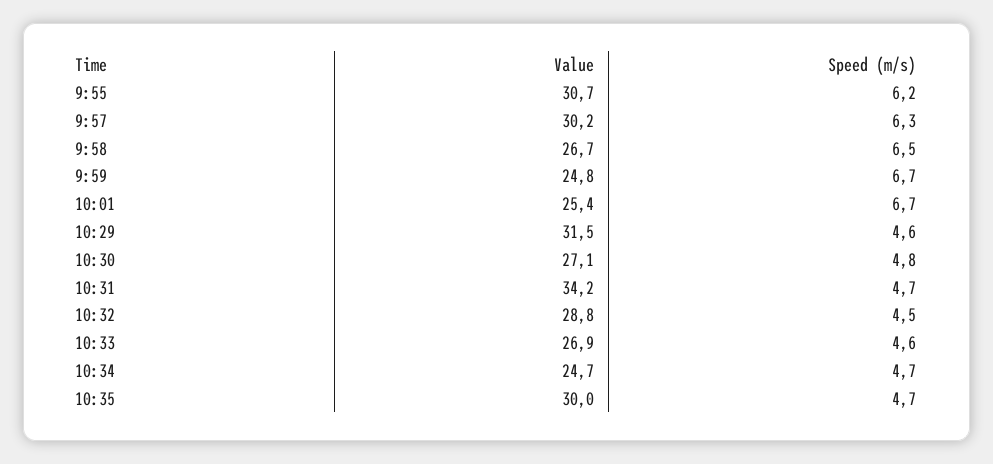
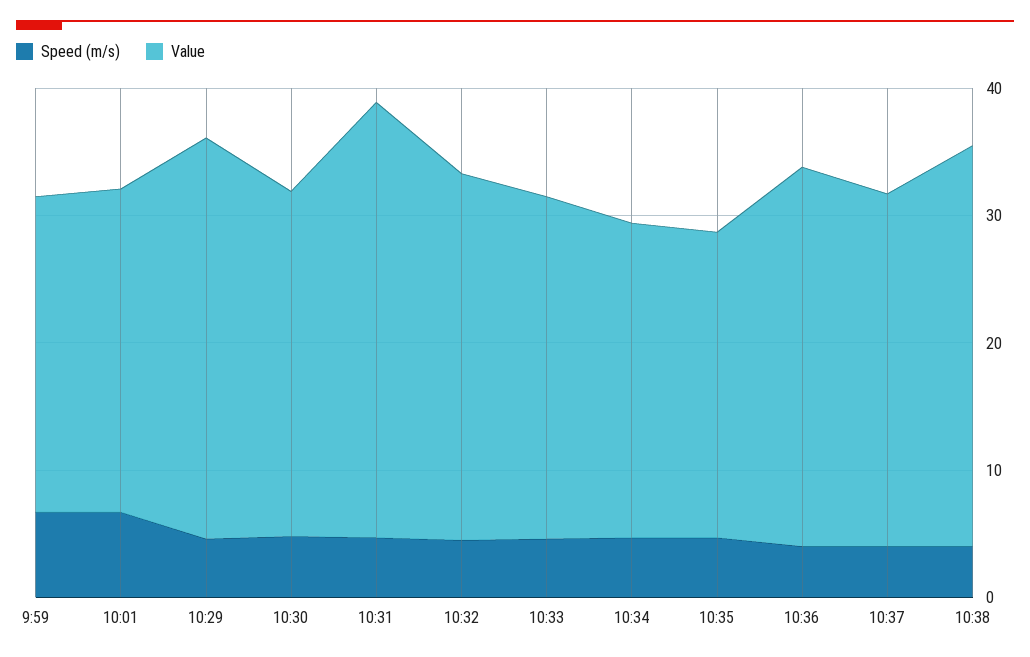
Value, 9:55: 30.7 -> none
Speed (m/s), 9:55: 6.2 -> none
Value, 9:57: 30.2 -> none
Speed (m/s), 9:57: 6.3 -> none
Value, 9:58: 26.7 -> none
Speed (m/s), 9:58: 6.5 -> none
Value, 10:35: 30 -> 24
Speed (m/s), 10:36: none -> 4
Value, 10:36: none -> 30
Speed (m/s), 10:37: none -> 4
Value, 10:37: none -> 28
Speed (m/s), 10:38: none -> 4
Value, 10:38: none -> 32

